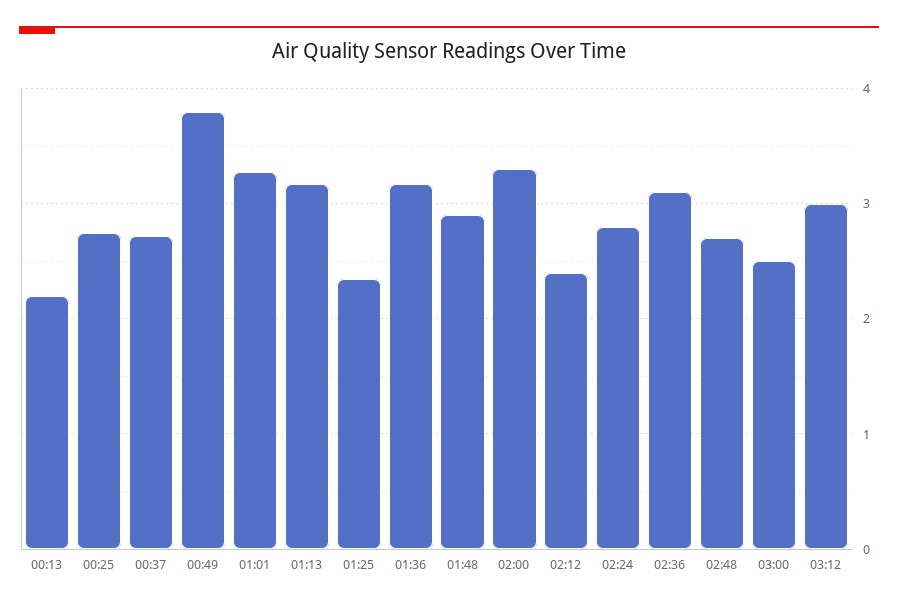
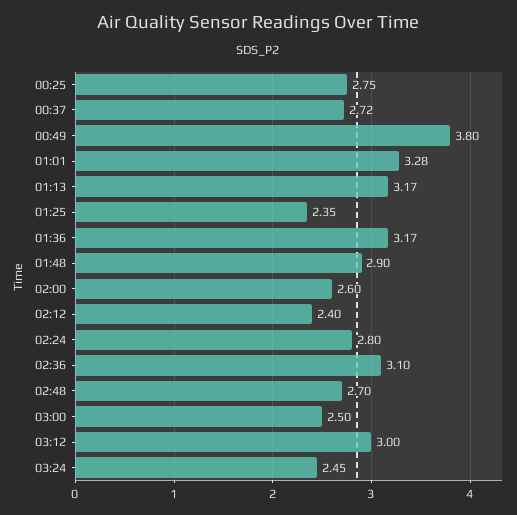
00:13: 2.2 -> none
02:00: 3.3 -> 2.6
03:24: none -> 2.45

